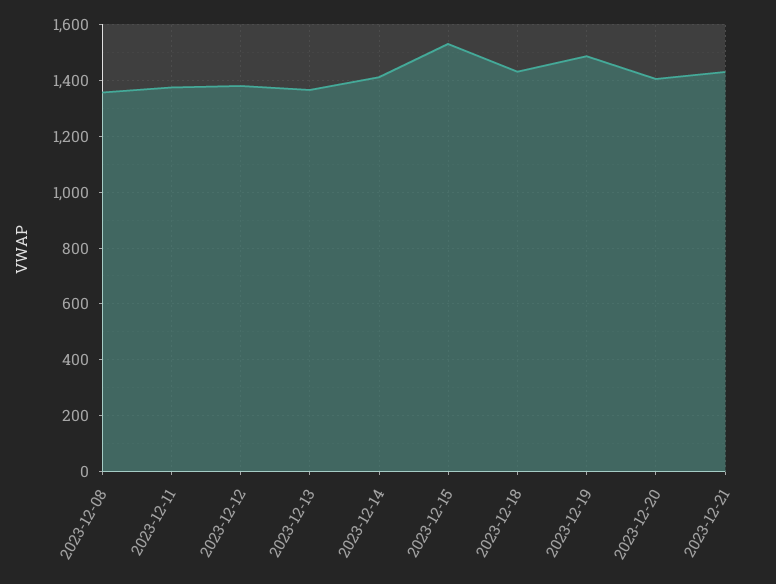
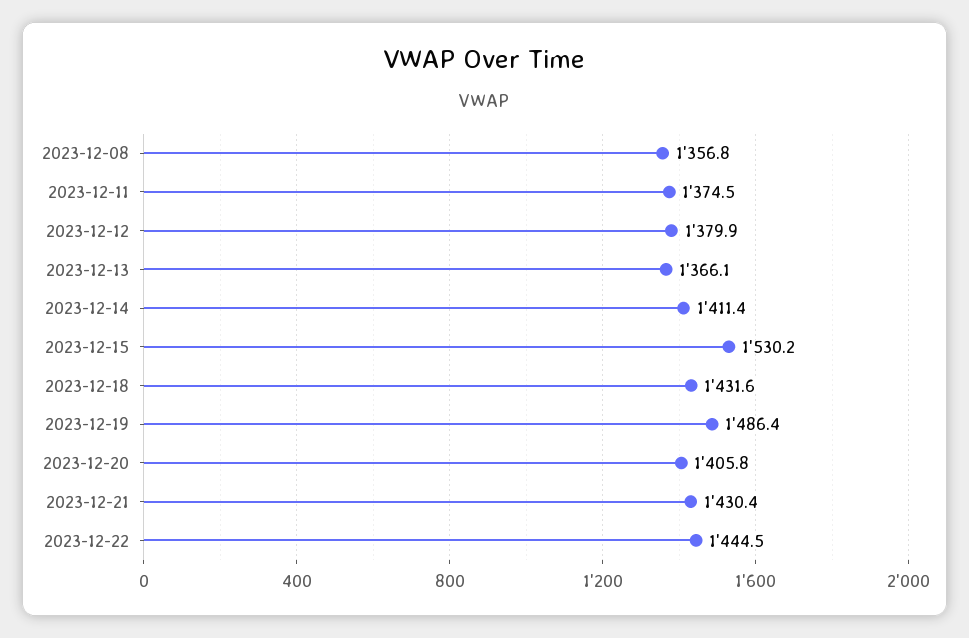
2023-12-22: none -> 1444.5

